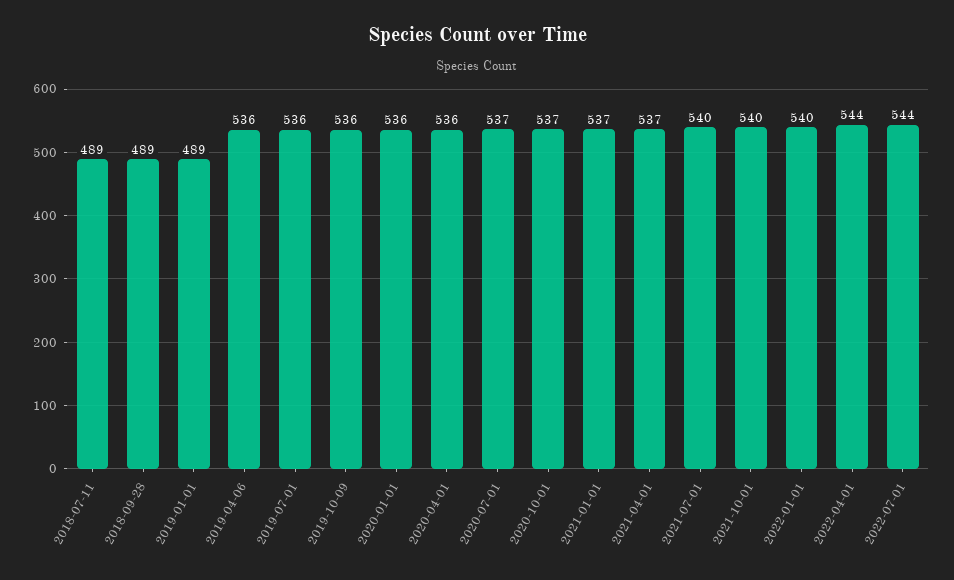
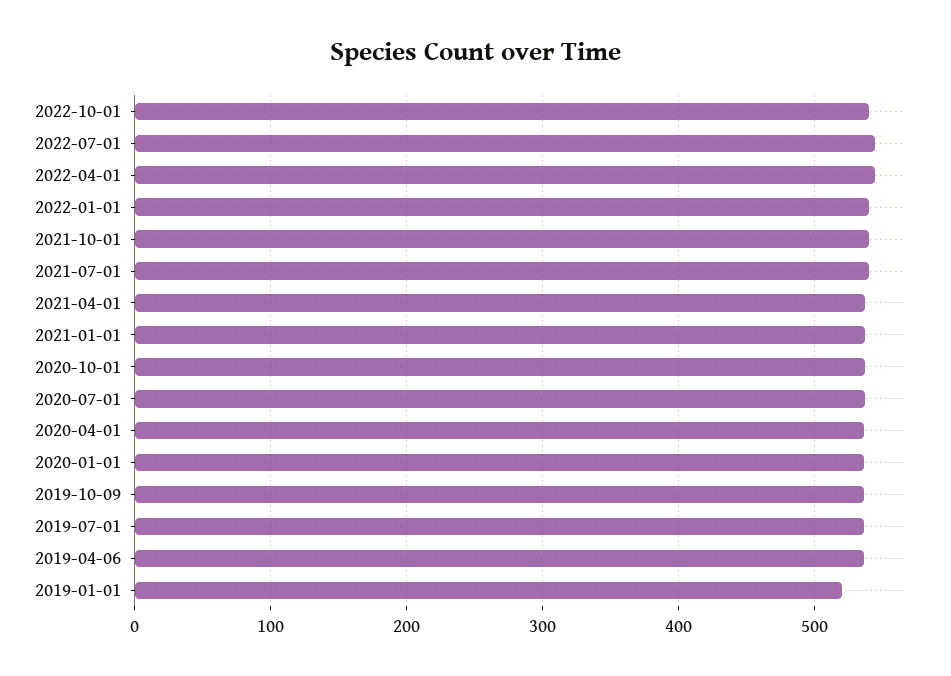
2018-07-11: 489 -> none
2018-09-28: 489 -> none
2019-01-01: 489 -> 520
2022-10-01: none -> 540

